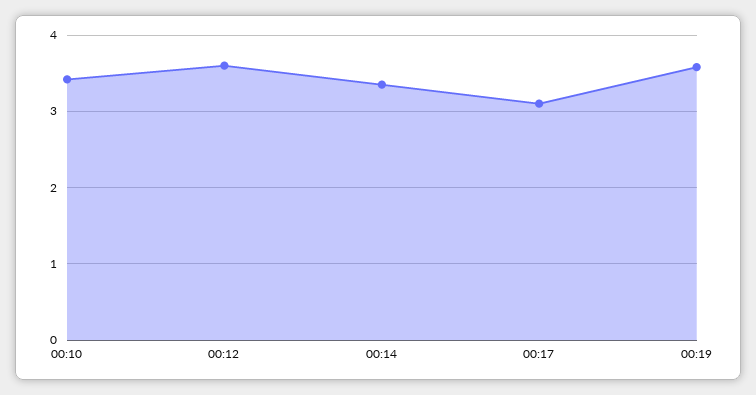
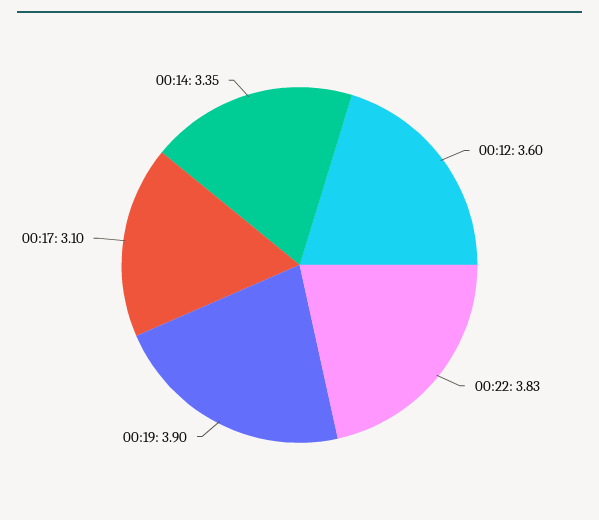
00:10: 3.4 -> none
00:19: 3.6 -> 3.9
00:22: none -> 3.83

